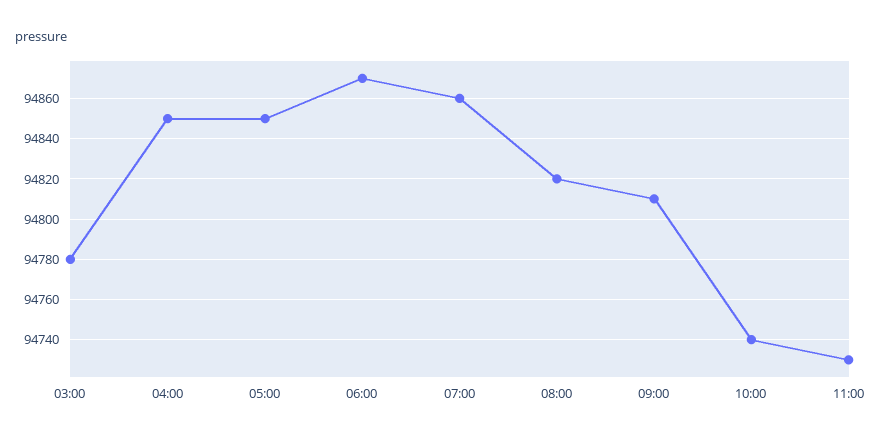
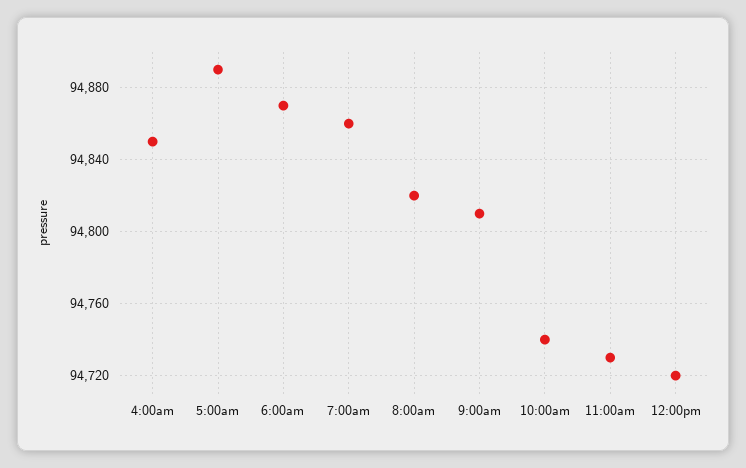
03:00: 94780 -> none
05:00: 94850 -> 94890
12:00pm: none -> 94720

